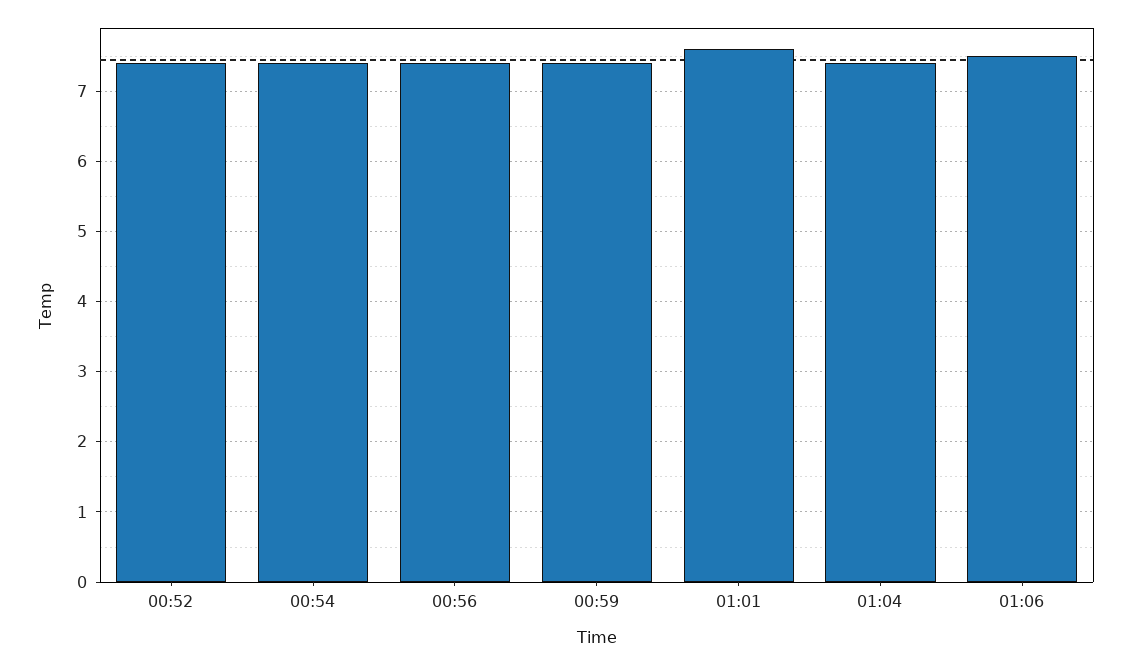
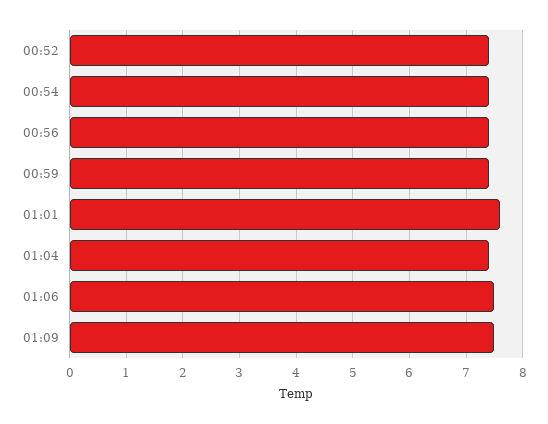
01:09: none -> 7.5

